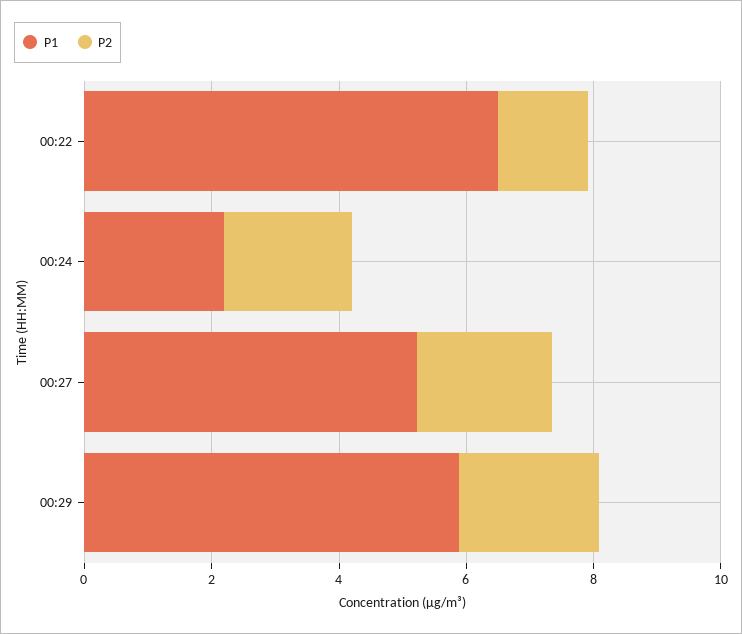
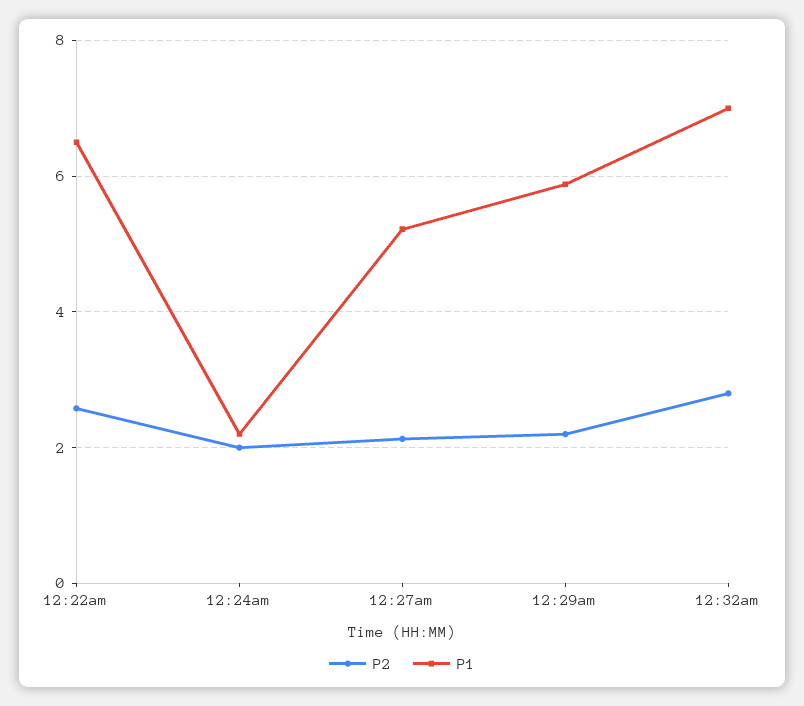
P2, 00:22: 1.5 -> 2.6
P2, 12:32am: none -> 2.8
P1, 12:32am: none -> 7

